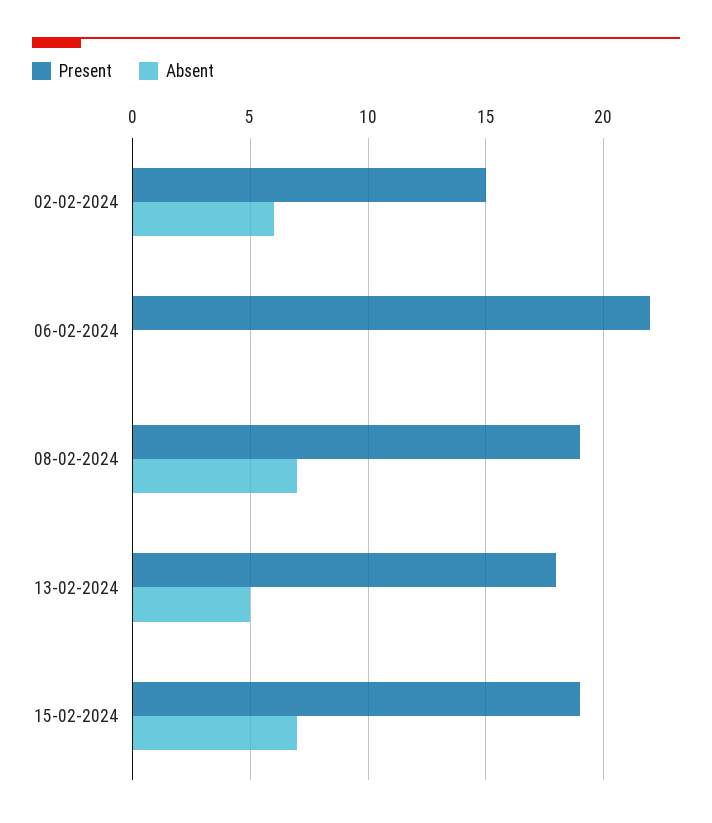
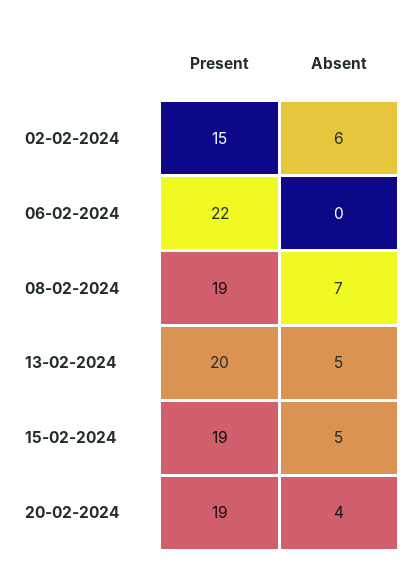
Present, 13-02-2024: 18 -> 20
Absent, 15-02-2024: 7 -> 5
Present, 20-02-2024: none -> 19
Absent, 20-02-2024: none -> 4

